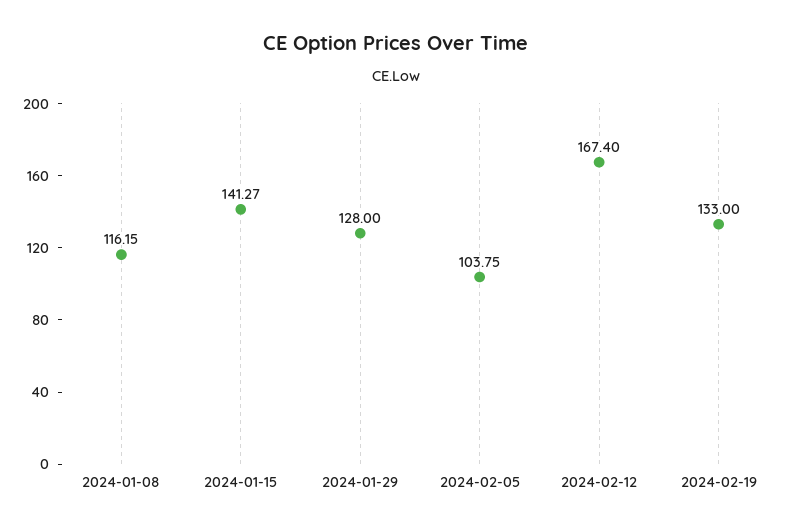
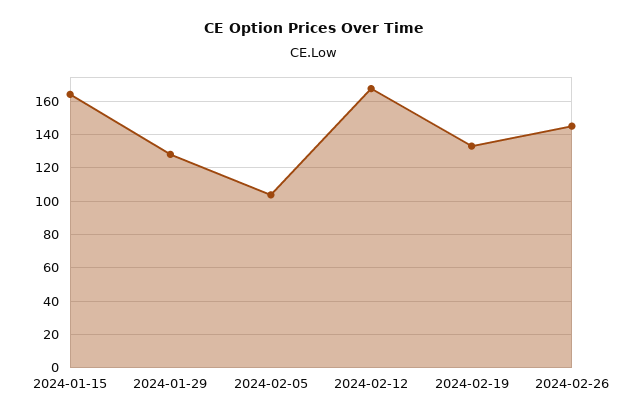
2024-01-08: 116.15 -> none
2024-01-15: 141.27 -> 165
2024-02-26: none -> 145

